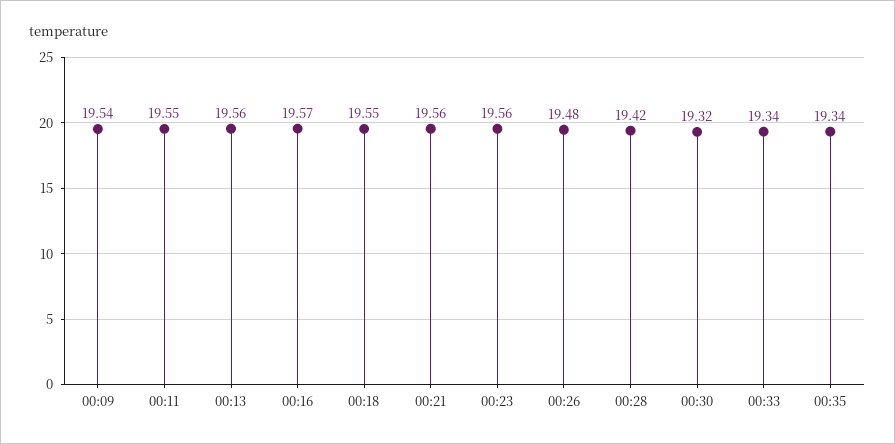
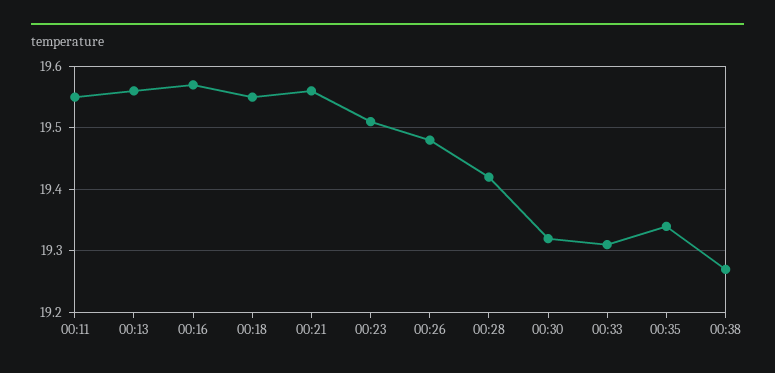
00:09: 19.54 -> none
00:23: 19.56 -> 19.51
00:33: 19.34 -> 19.31
00:38: none -> 19.27

